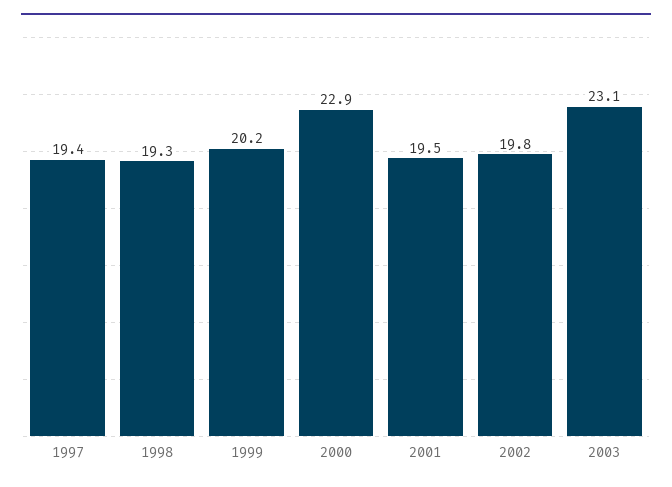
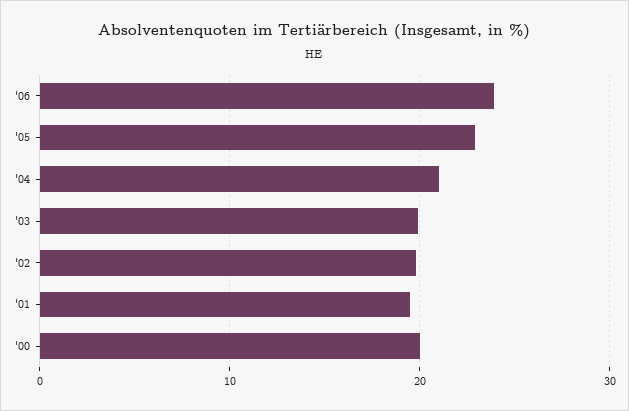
1997: 19.4 -> none
1998: 19.3 -> none
1999: 20.2 -> none
2000: 22.9 -> 20
2003: 23.1 -> 20
'06: none -> 24
'05: none -> 23
'04: none -> 21

